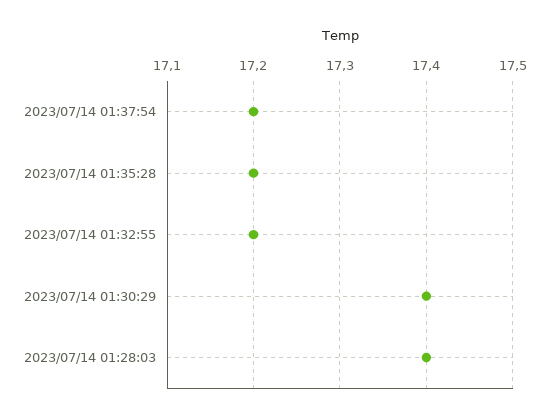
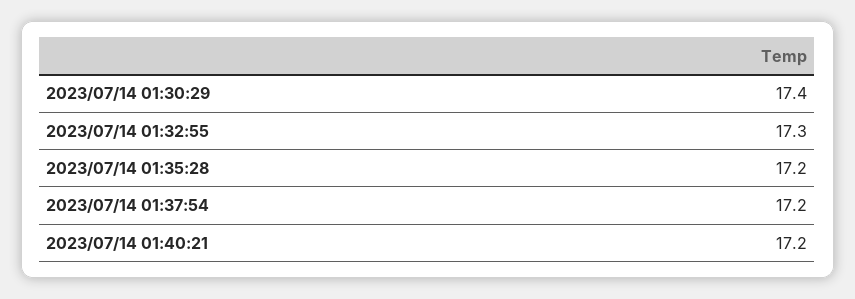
2023/07/14 01:32:55: 17.2 -> 17.3
2023/07/14 01:28:03: 17.4 -> none
2023/07/14 01:40:21: none -> 17.2

